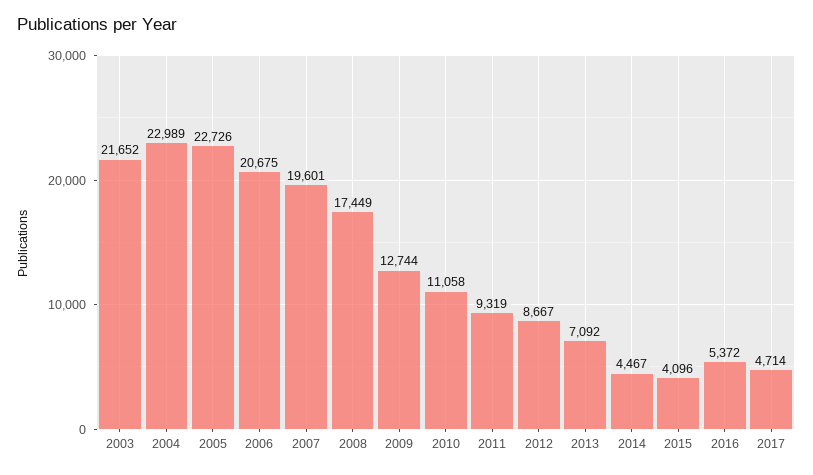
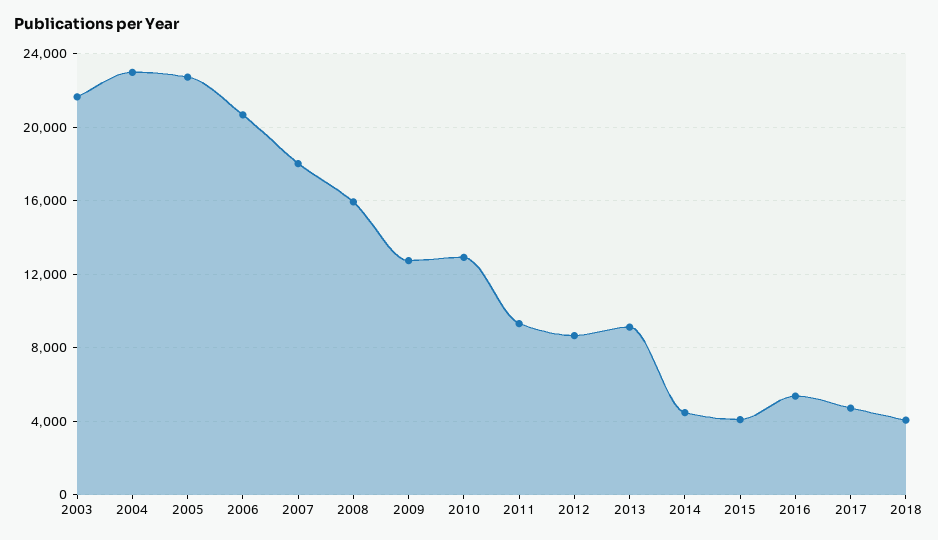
2007: 19601 -> 18000
2008: 17449 -> 16000
2010: 11058 -> 13000
2013: 7092 -> 9000
2018: none -> 4000

